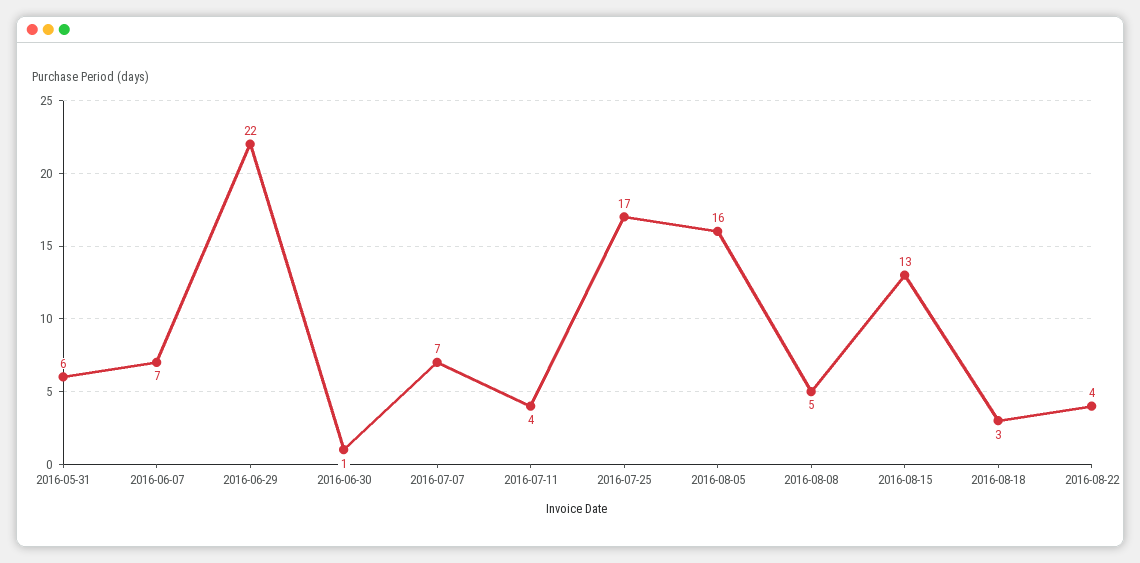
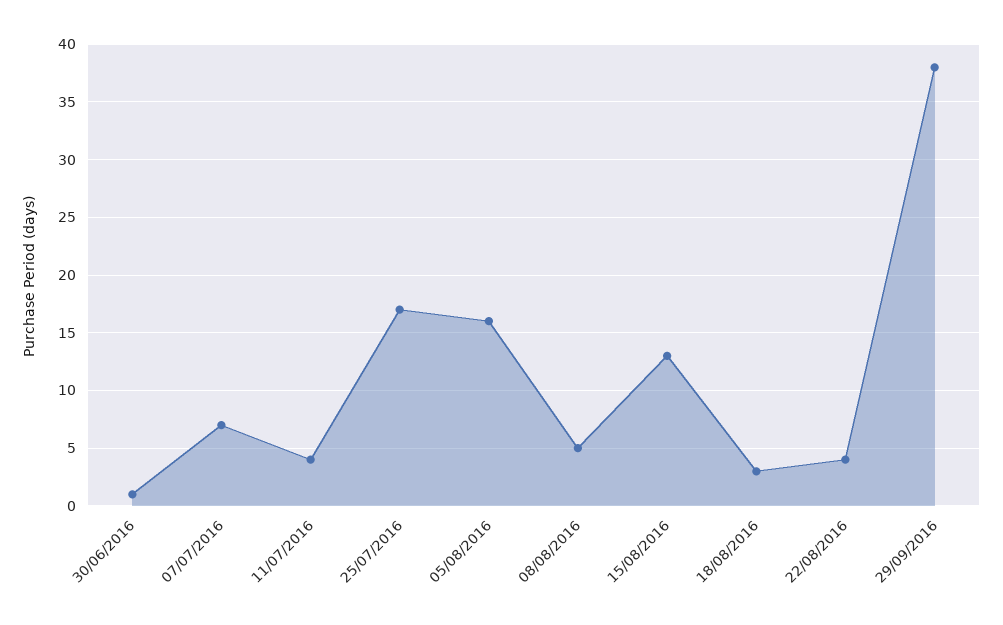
2016-05-31: 6 -> none
2016-06-07: 7 -> none
2016-06-29: 22 -> none
29/09/2016: none -> 38

